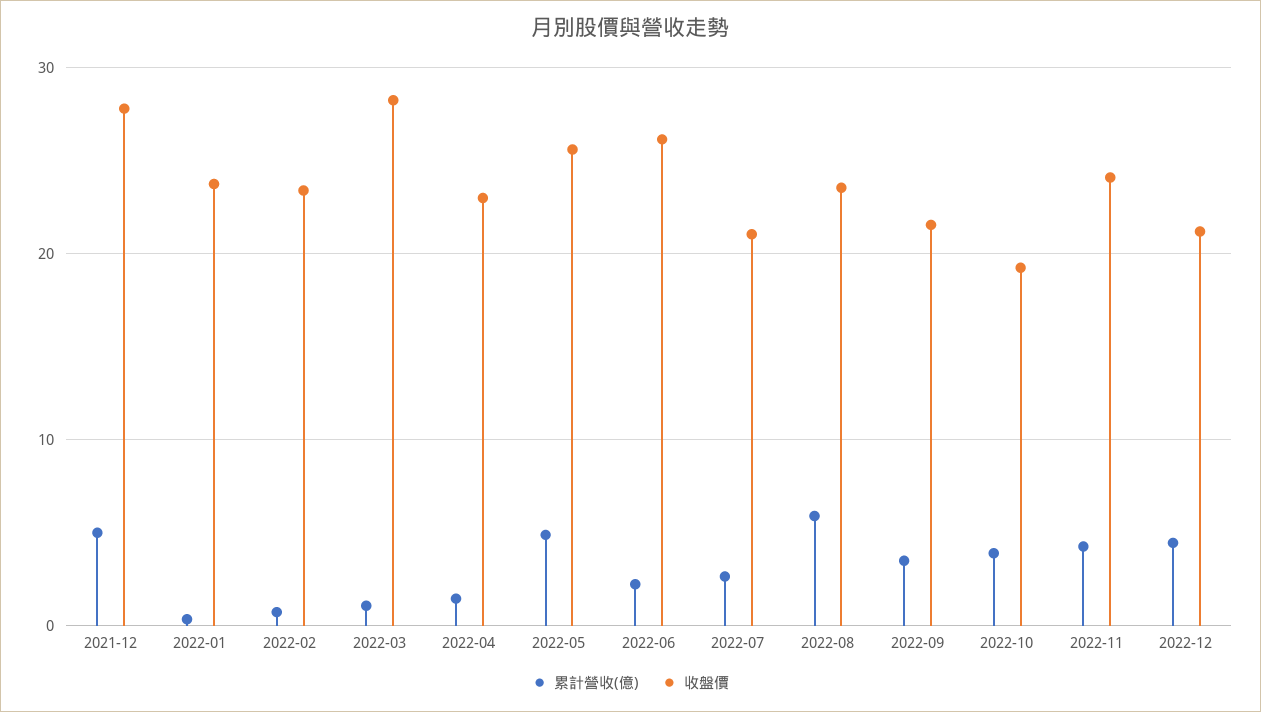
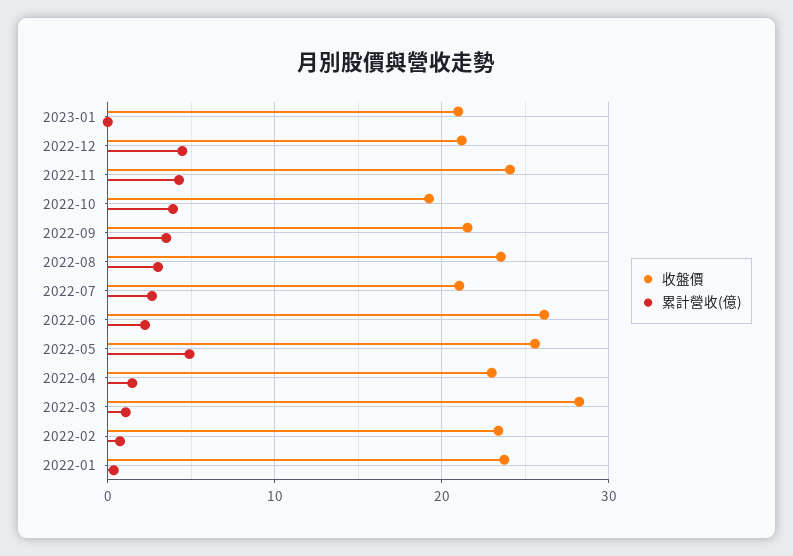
累計營收(億), 2021-12: 5 -> none
收盤價, 2021-12: 28 -> none
累計營收(億), 2022-08: 6 -> 3
收盤價, 2023-01: none -> 21
累計營收(億), 2023-01: none -> 0

